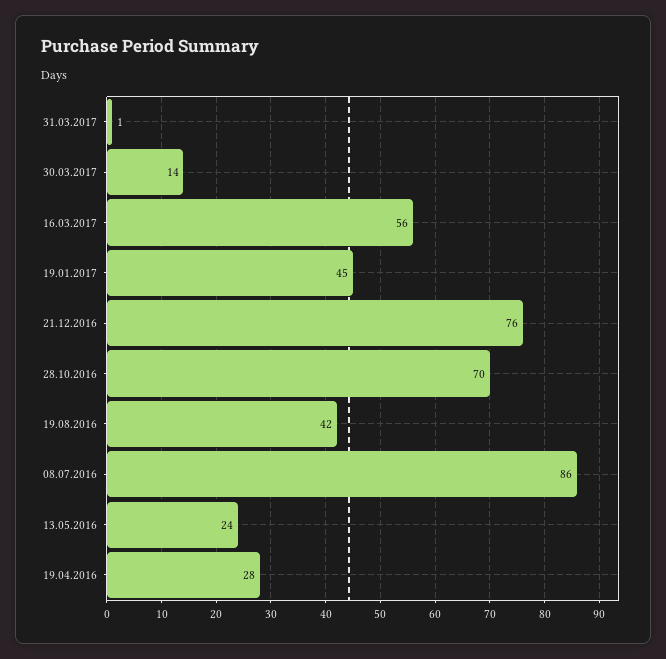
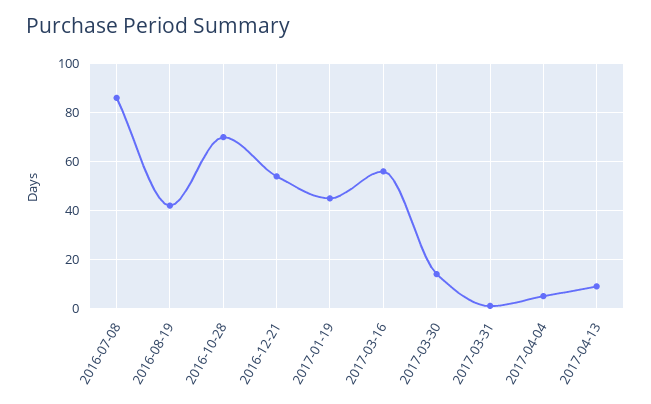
21.12.2016: 76 -> 55
13.05.2016: 24 -> none
19.04.2016: 28 -> none
2017-04-04: none -> 5
2017-04-13: none -> 10

